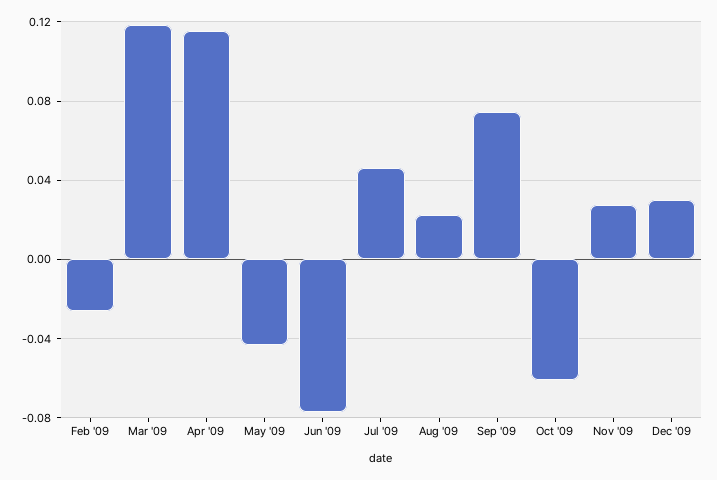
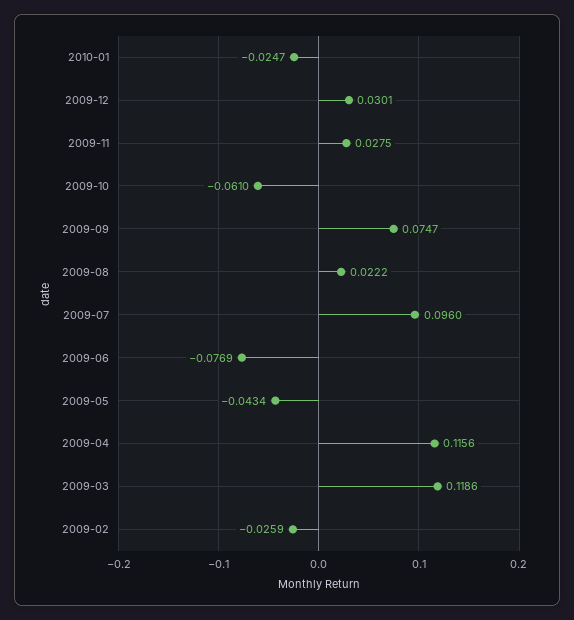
Jul '09: 0.045 -> 0.096
2010-01: none -> -0.0247

